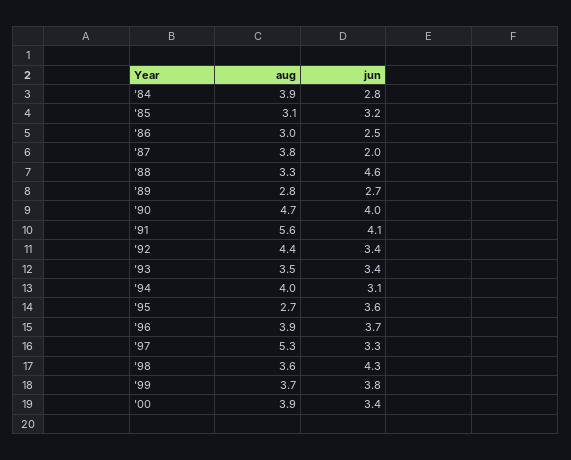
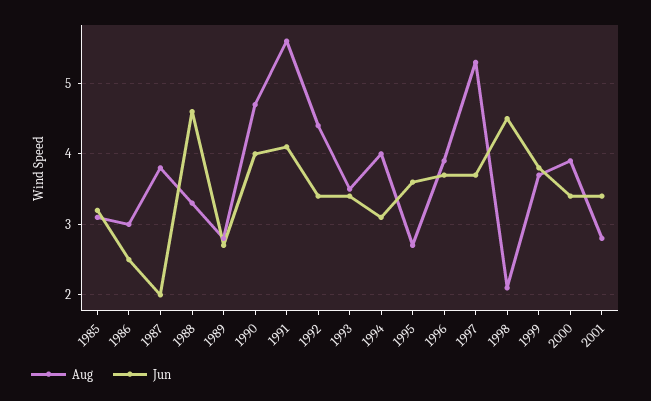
aug, '84: 3.9 -> none
jun, '84: 2.8 -> none
jun, '97: 3.3 -> 3.7
aug, '98: 3.6 -> 2.1
jun, '98: 4.3 -> 4.5
aug, 2001: none -> 2.8
jun, 2001: none -> 3.4

